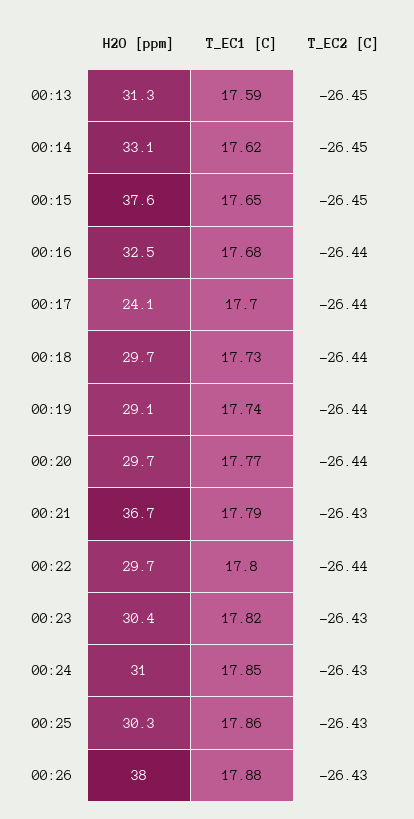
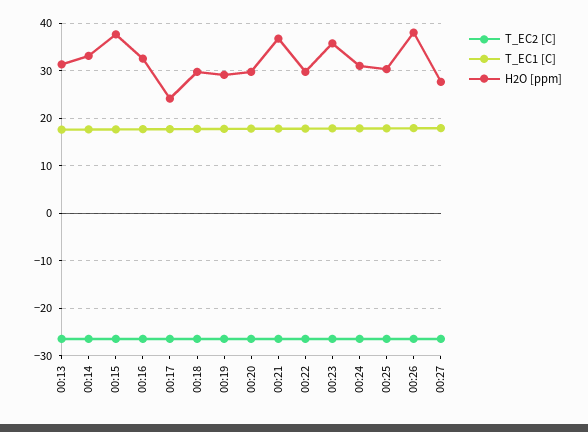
H2O [ppm], 00:23: 30.4 -> 36
T_EC2 [C], 00:27: none -> -26
T_EC1 [C], 00:27: none -> 18
H2O [ppm], 00:27: none -> 28

